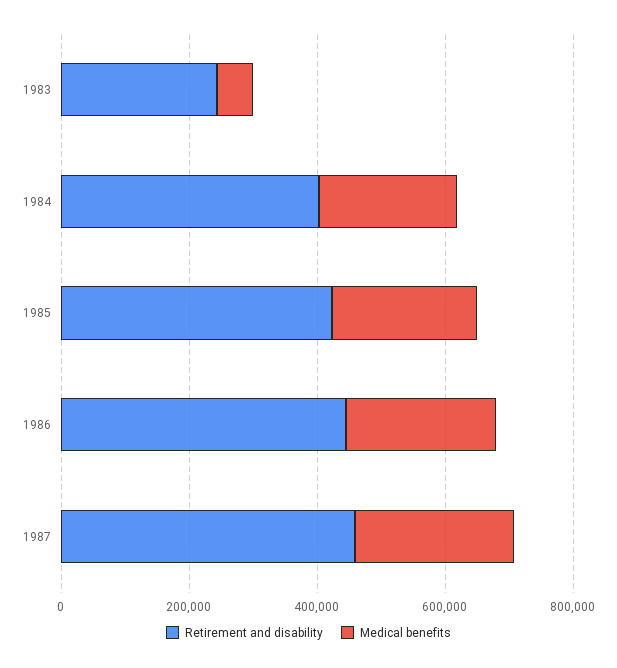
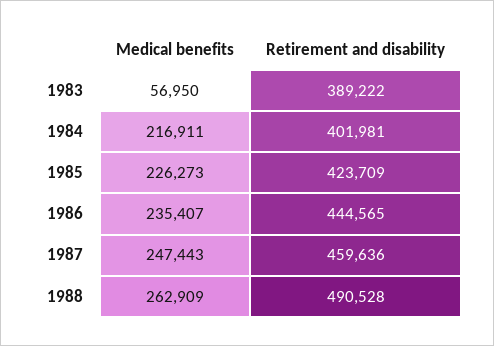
Retirement and disability, 1983: 250000 -> 389222
Medical benefits, 1988: none -> 262909
Retirement and disability, 1988: none -> 490528

